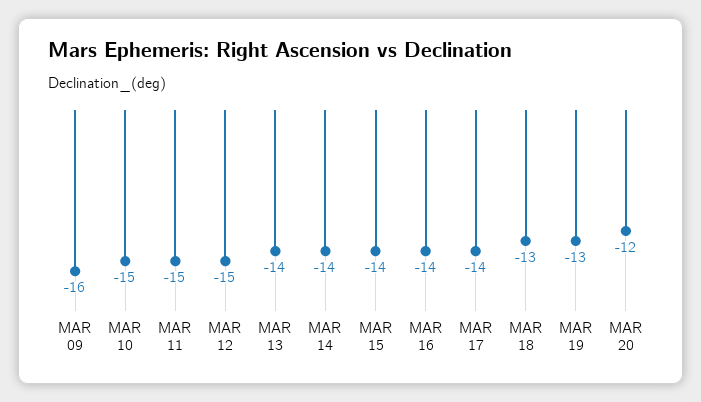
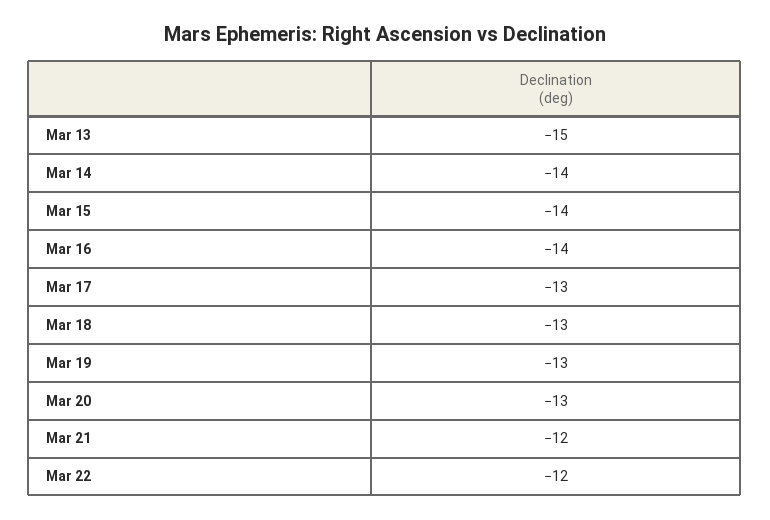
MAR 09: -16 -> none
MAR 10: -15 -> none
MAR 11: -15 -> none
MAR 12: -15 -> none
MAR 13: -14 -> -15
MAR 17: -14 -> -13
MAR 20: -12 -> -13
Mar 21: none -> -12
Mar 22: none -> -12

